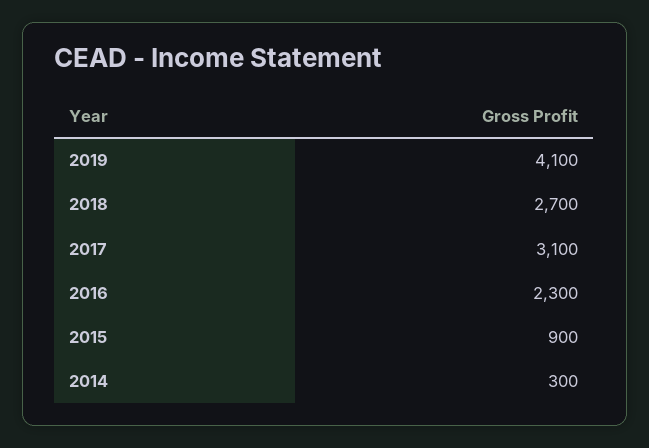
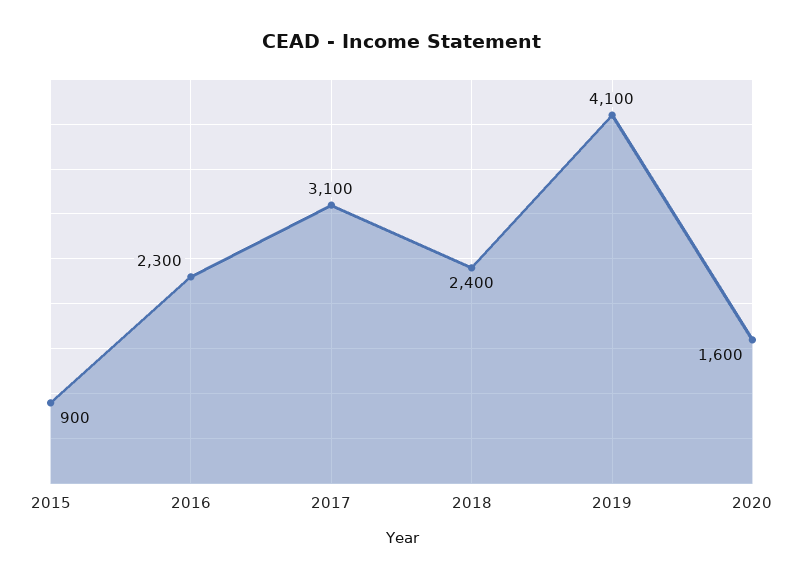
2018: 2700 -> 2400
2014: 300 -> none
2020: none -> 1600

